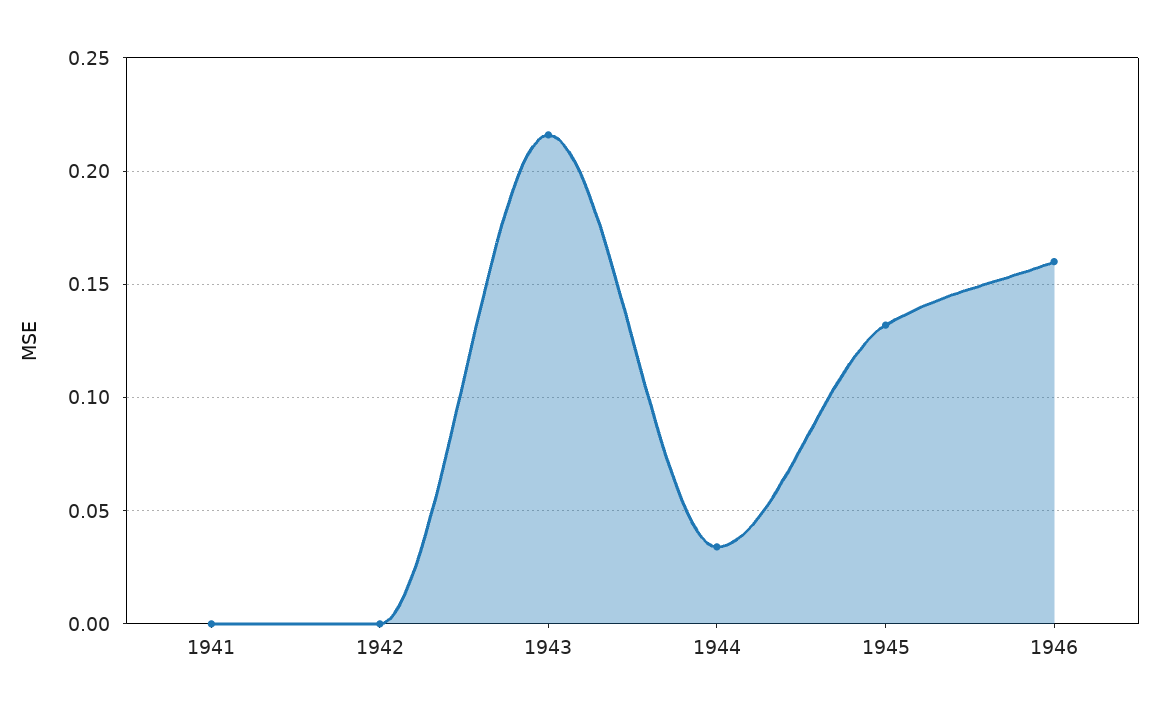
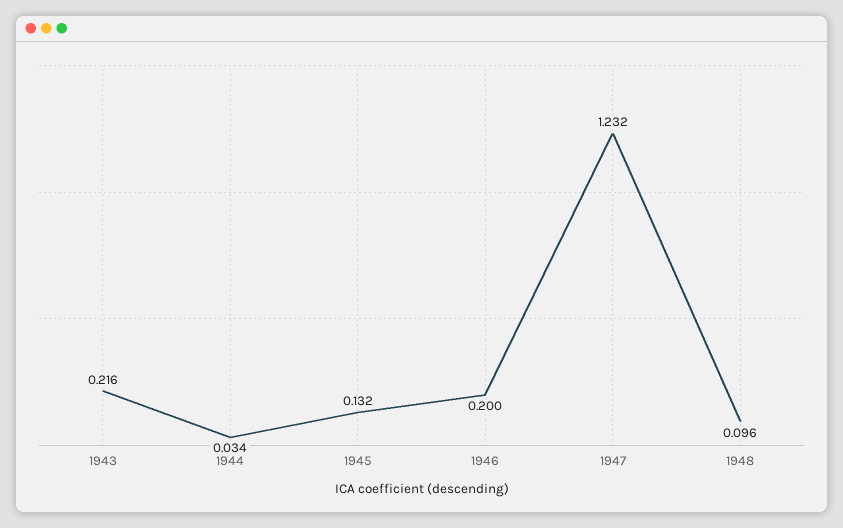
1941: 0 -> none
1942: 0 -> none
1946: 0.16 -> 0.2
1947: none -> 1.232
1948: none -> 0.096

